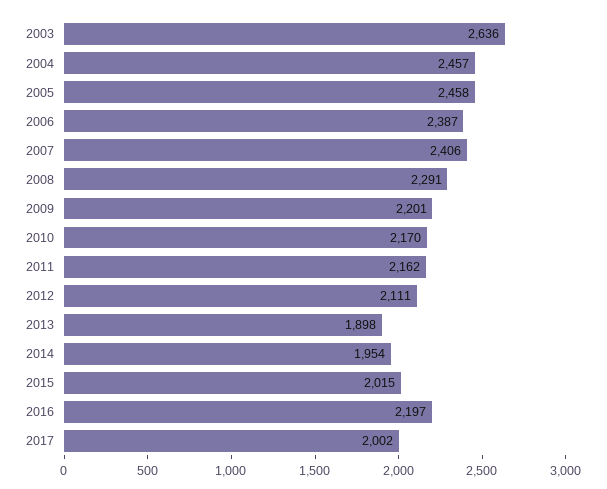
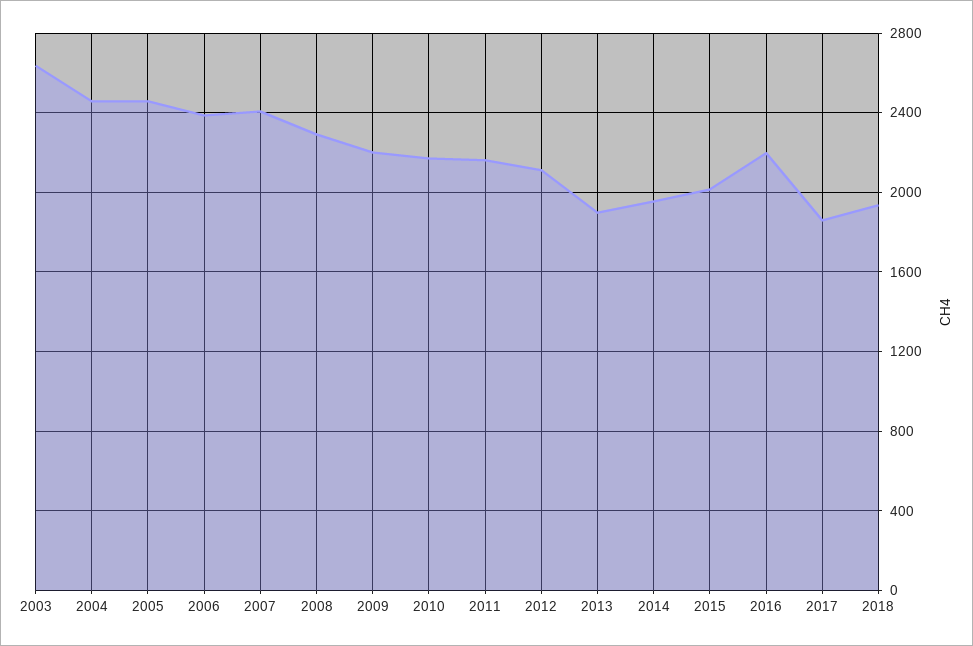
2017: 2002 -> 1850
2018: none -> 1950

